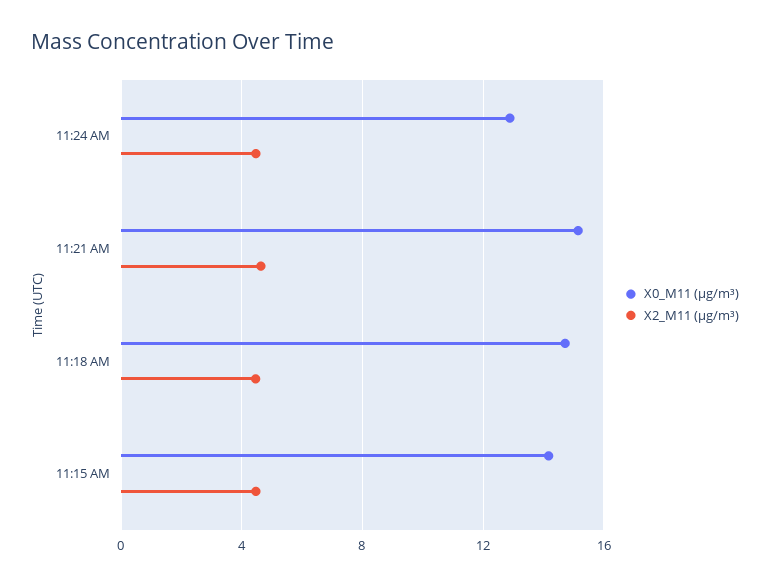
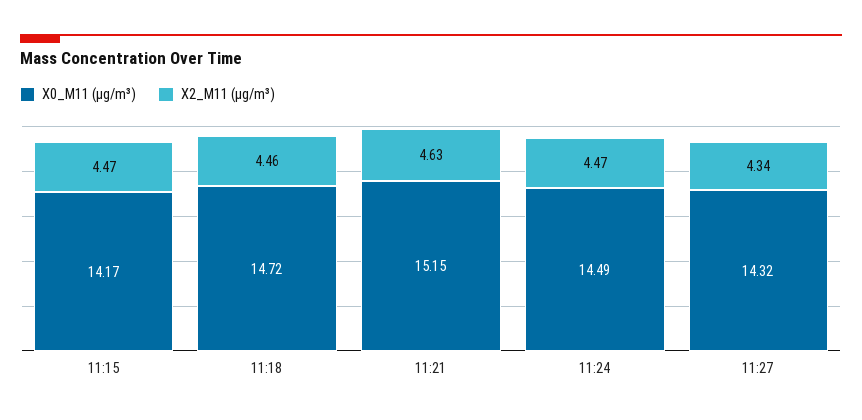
X0_M11 (μg/m³), 11:24 AM: 13 -> 14.49
X0_M11 (μg/m³), 11:27: none -> 14.32
X2_M11 (μg/m³), 11:27: none -> 4.34

